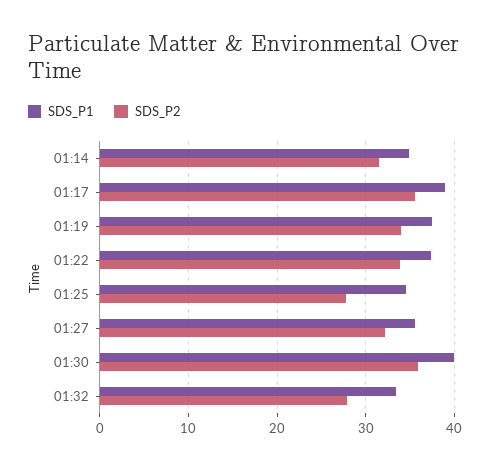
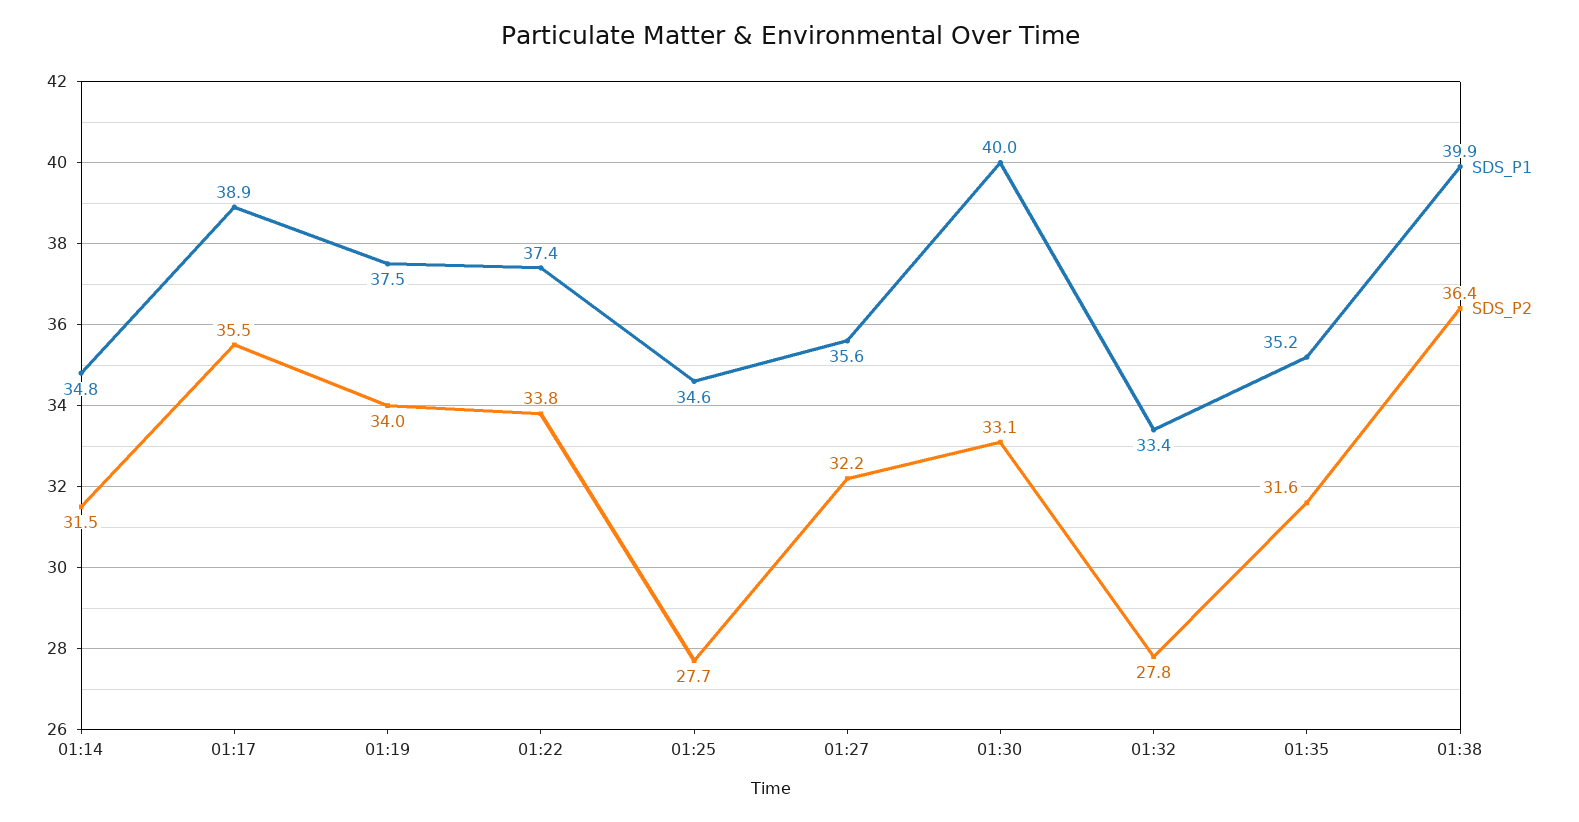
SDS_P2, 01:30: 36 -> 33.1
SDS_P1, 01:35: none -> 35.2
SDS_P2, 01:35: none -> 31.6
SDS_P1, 01:38: none -> 39.9
SDS_P2, 01:38: none -> 36.4

